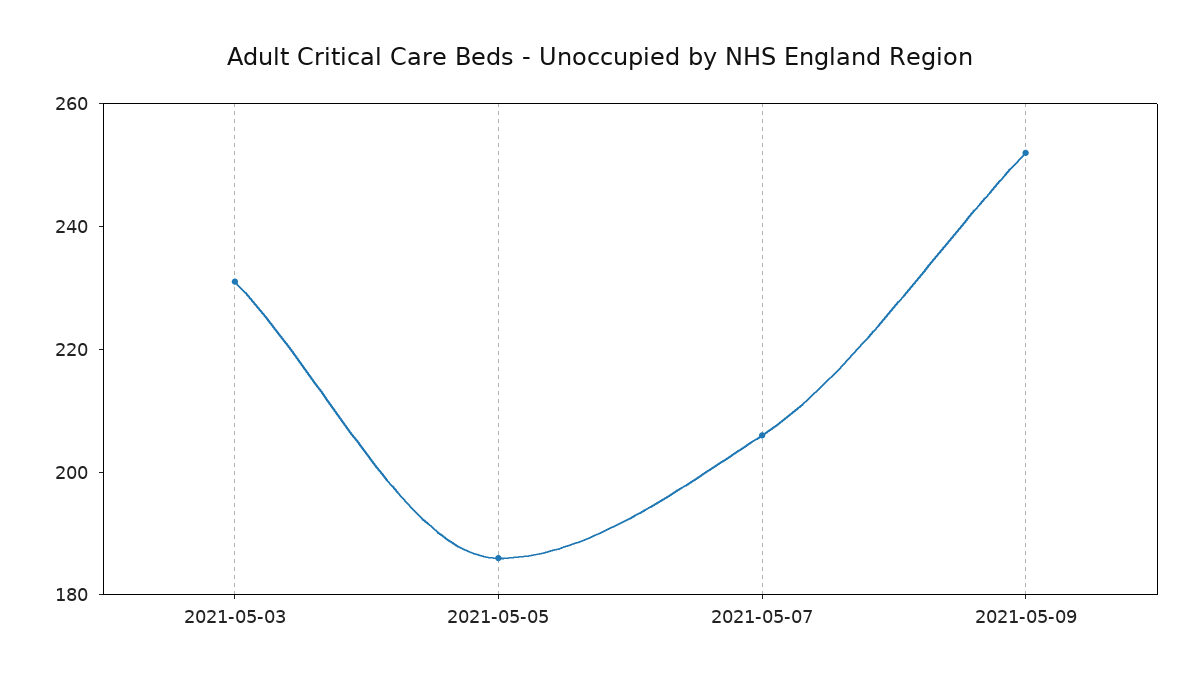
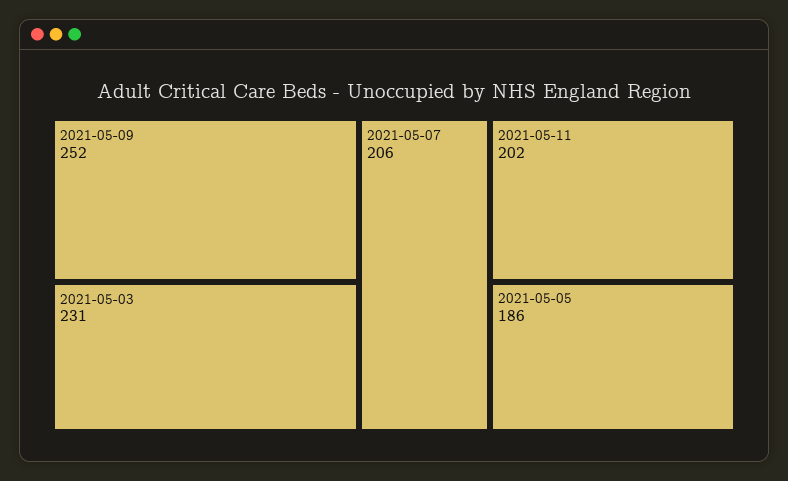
2021-05-11: none -> 202

